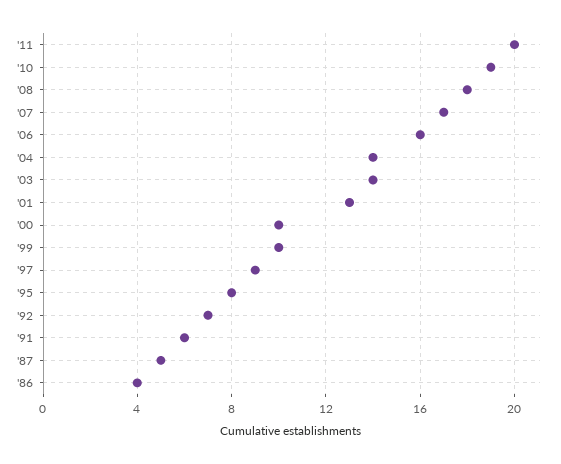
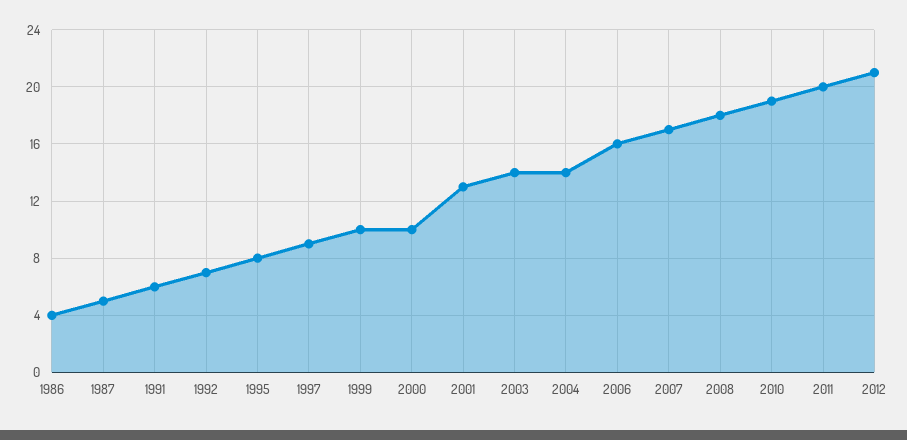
2012: none -> 21

